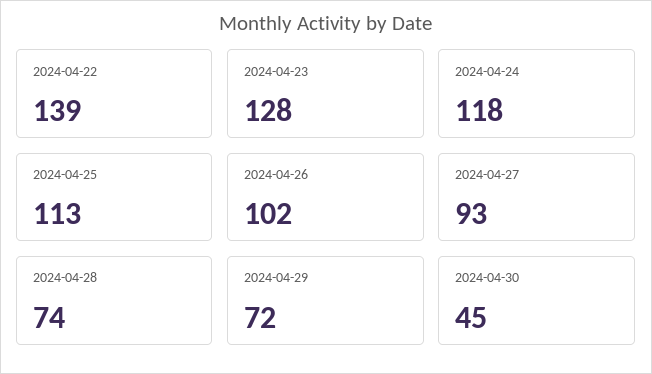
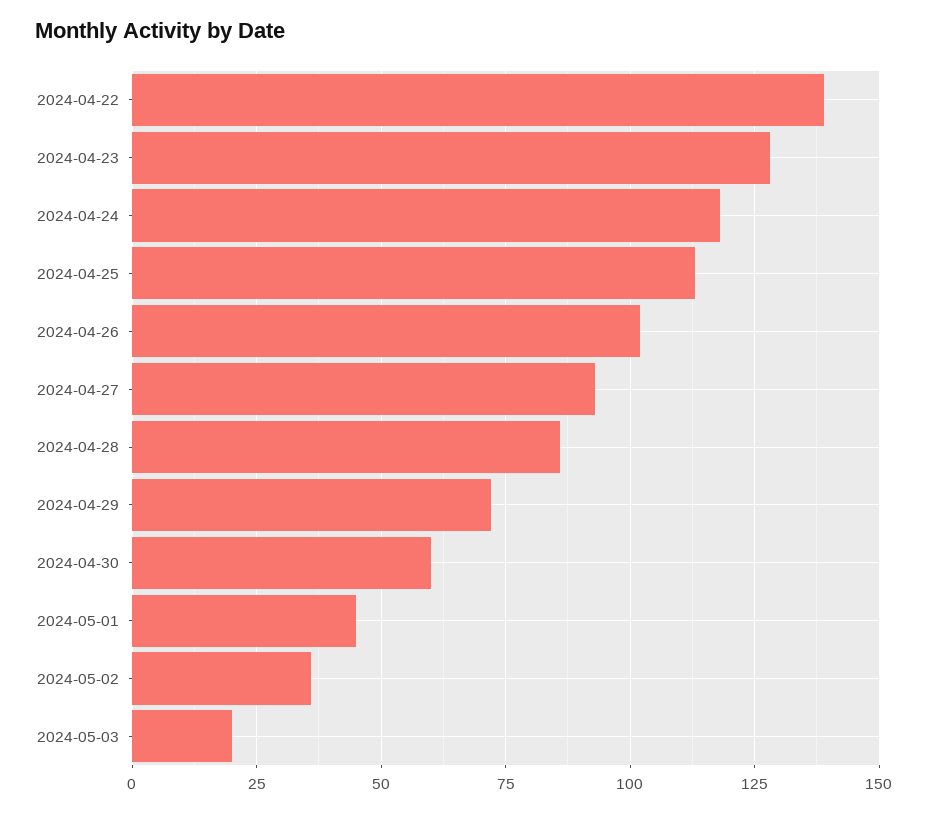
2024-04-28: 74 -> 85
2024-04-30: 45 -> 60
2024-05-01: none -> 45
2024-05-02: none -> 35
2024-05-03: none -> 20

